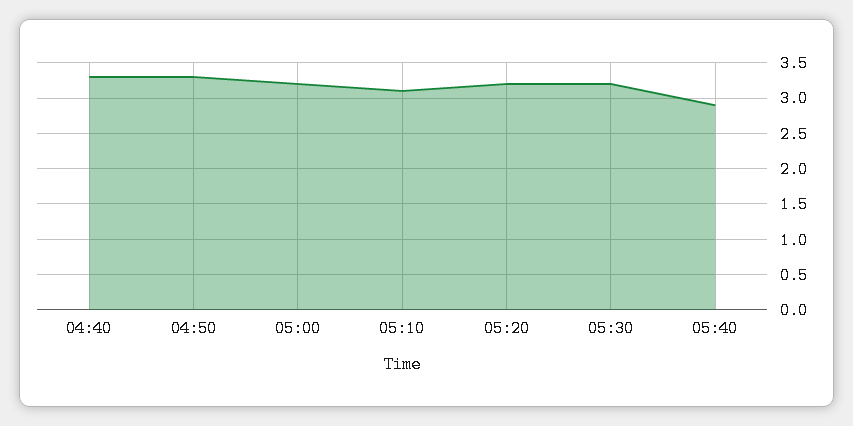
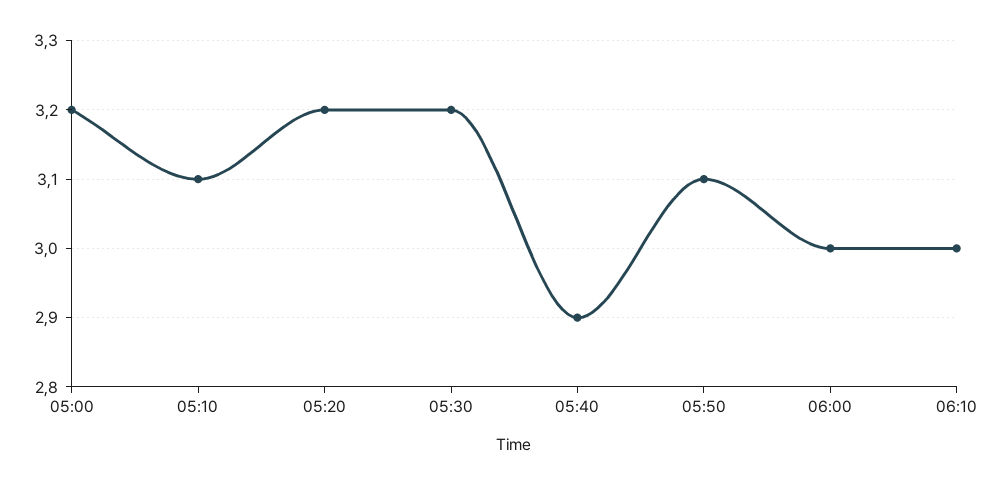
04:40: 3.3 -> none
04:50: 3.3 -> none
05:50: none -> 3.1
06:00: none -> 3
06:10: none -> 3

